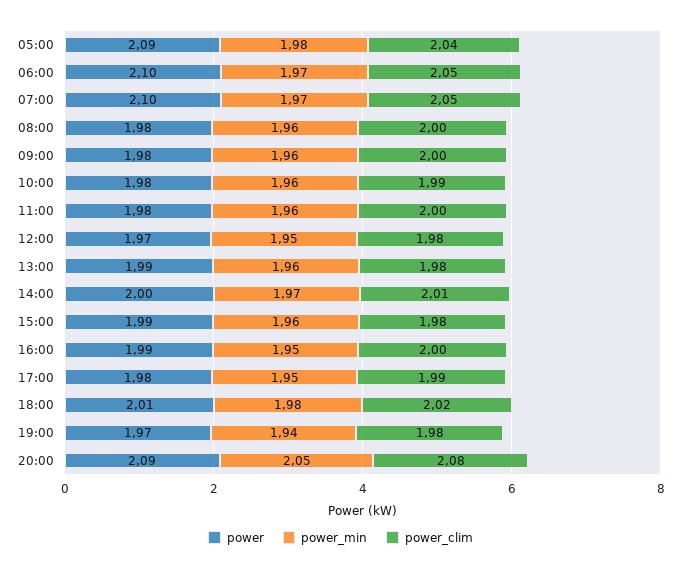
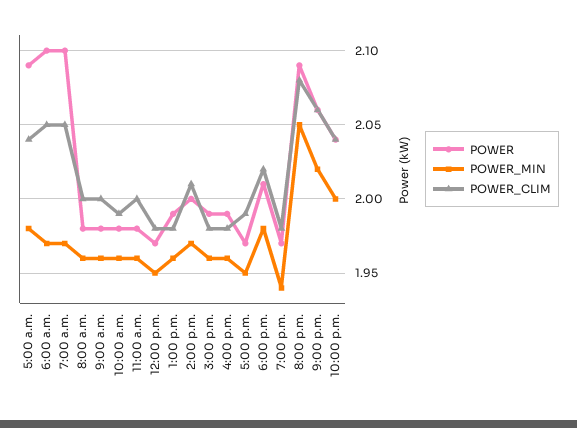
power_min, 16:00: 1.95 -> 1.96
power_clim, 16:00: 2 -> 1.98
power, 17:00: 1.98 -> 1.97
power, 9:00 p.m.: none -> 2.06
power_min, 9:00 p.m.: none -> 2.02
power_clim, 9:00 p.m.: none -> 2.06
power, 10:00 p.m.: none -> 2.04
power_min, 10:00 p.m.: none -> 2
power_clim, 10:00 p.m.: none -> 2.04

